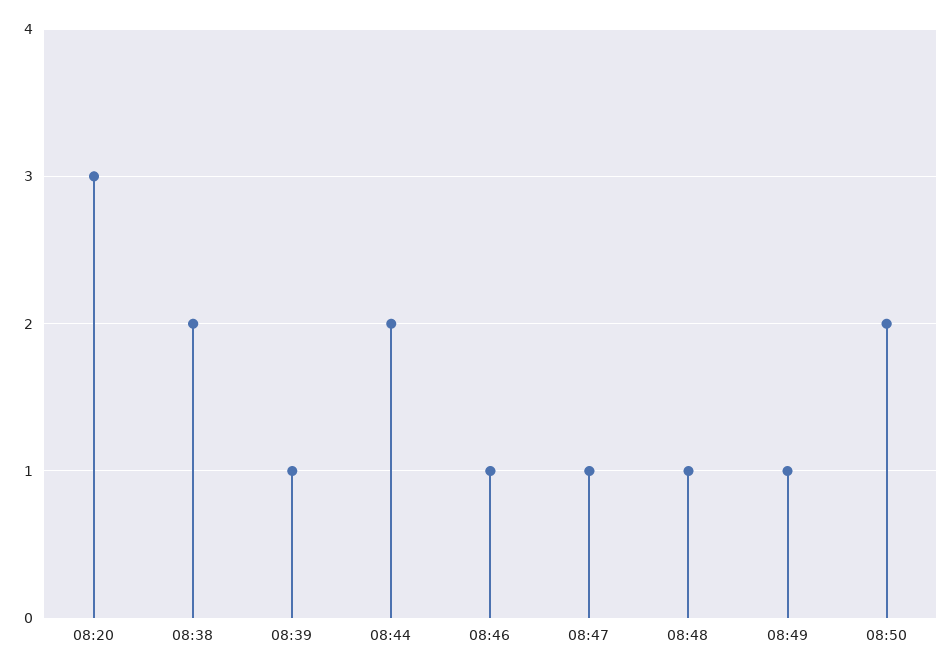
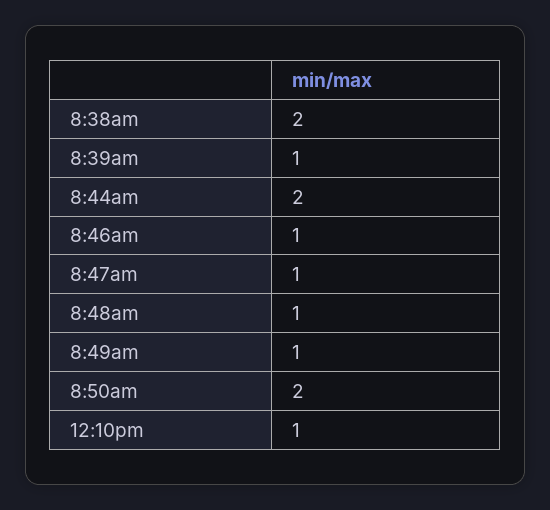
08:20: 3 -> none
12:10pm: none -> 1

